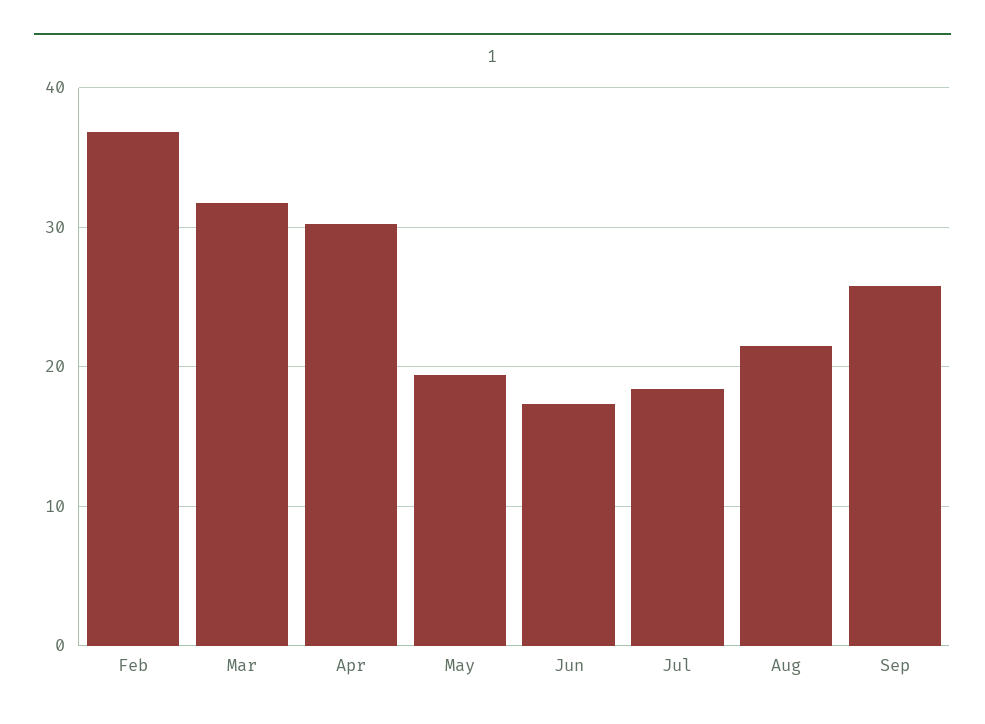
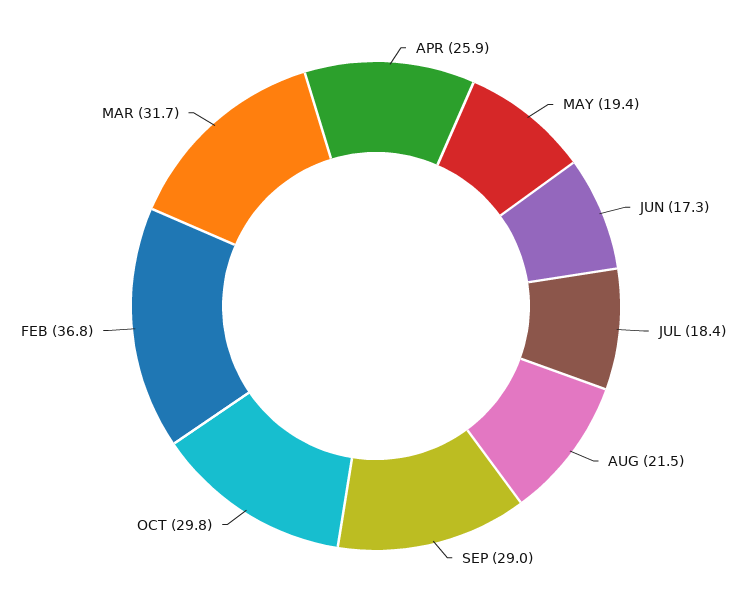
Apr: 30 -> 25.9
Sep: 26 -> 29
OCT: none -> 29.8

